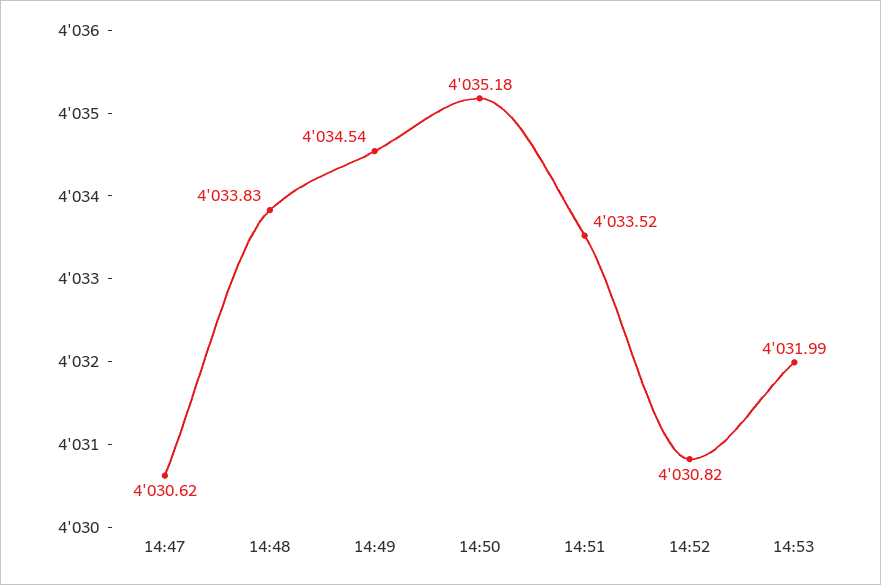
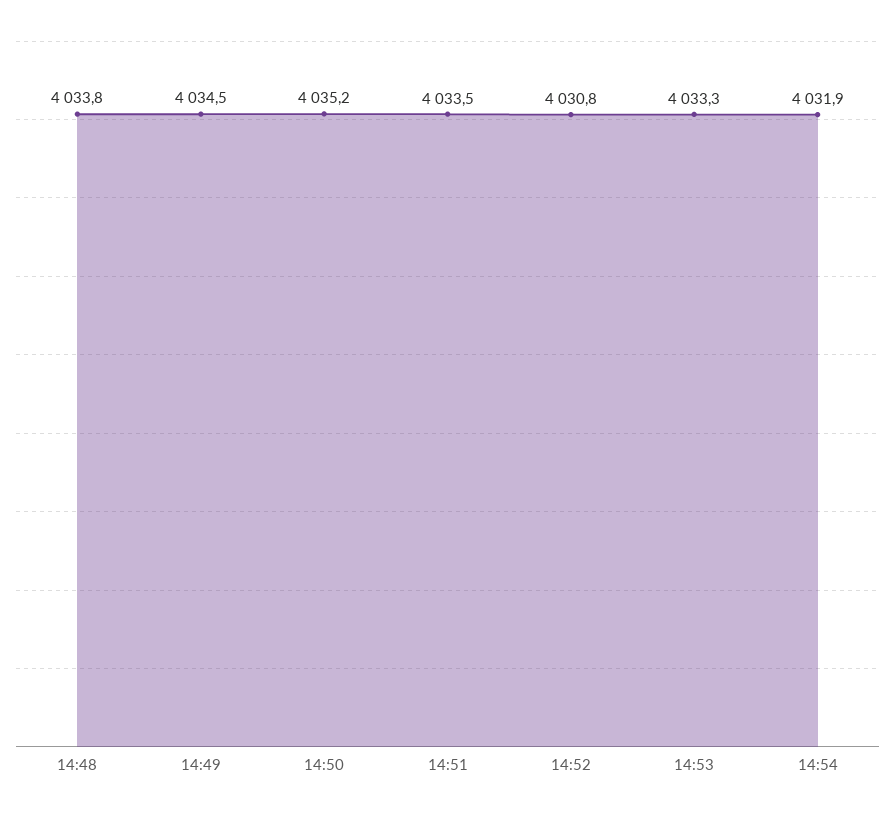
14:47: 4030.62 -> none
14:53: 4031.99 -> 4033.3
14:54: none -> 4031.9

